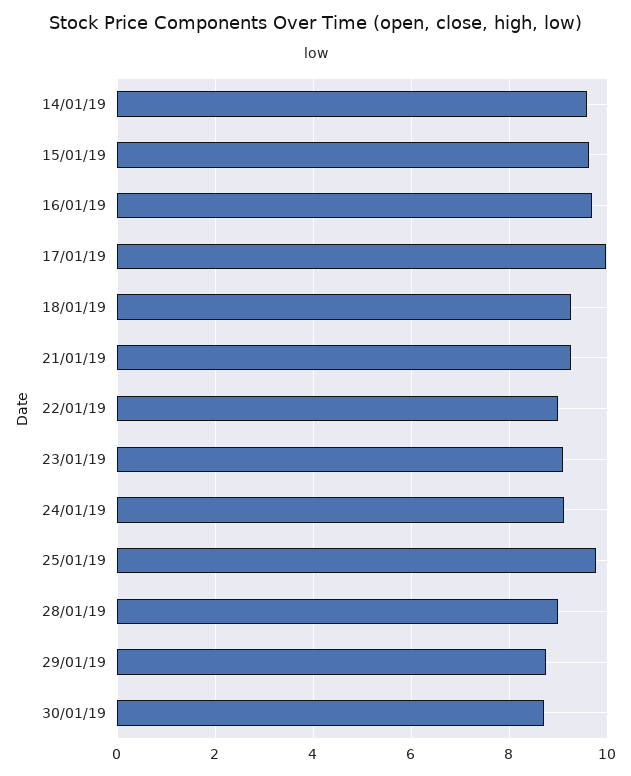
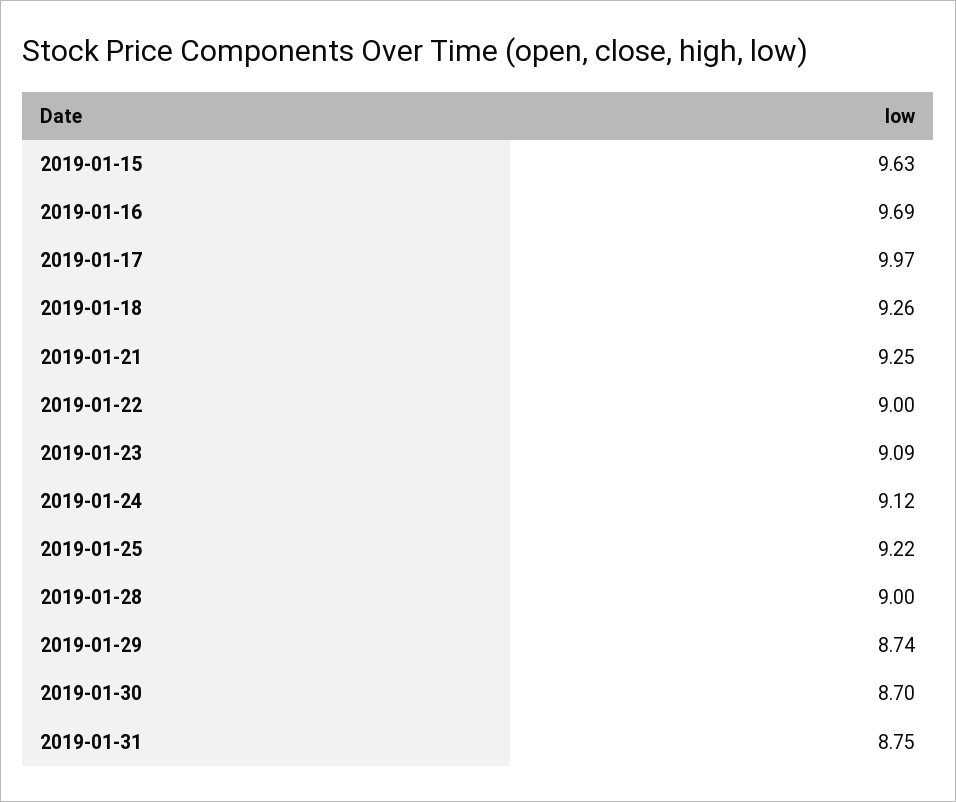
14/01/19: 9.6 -> none
25/01/19: 9.8 -> 9.22
2019-01-31: none -> 8.75

